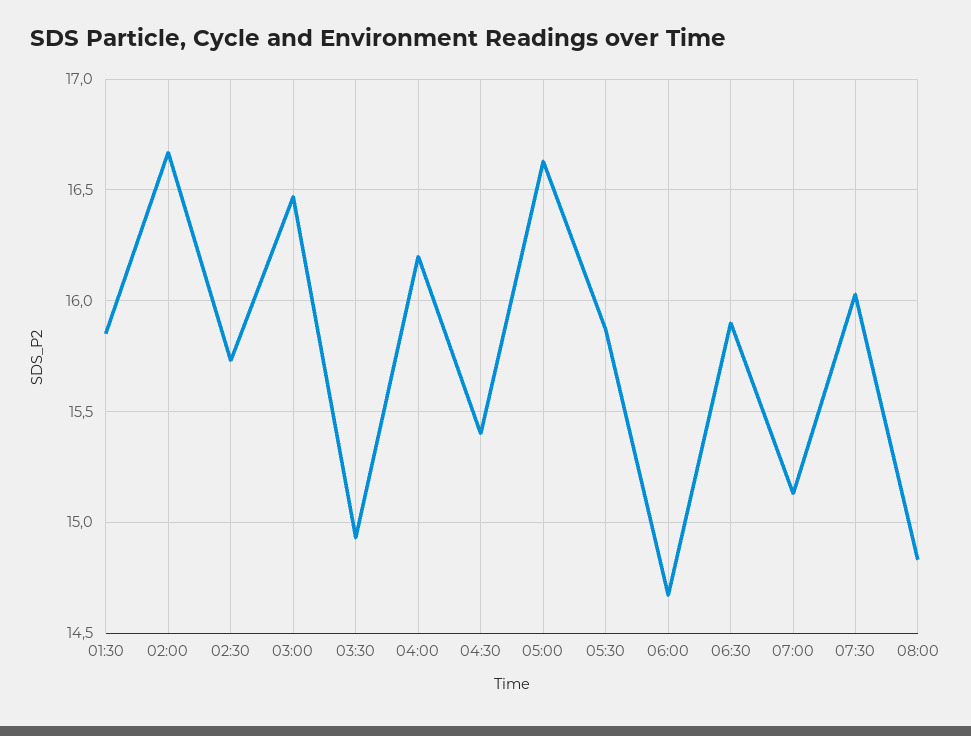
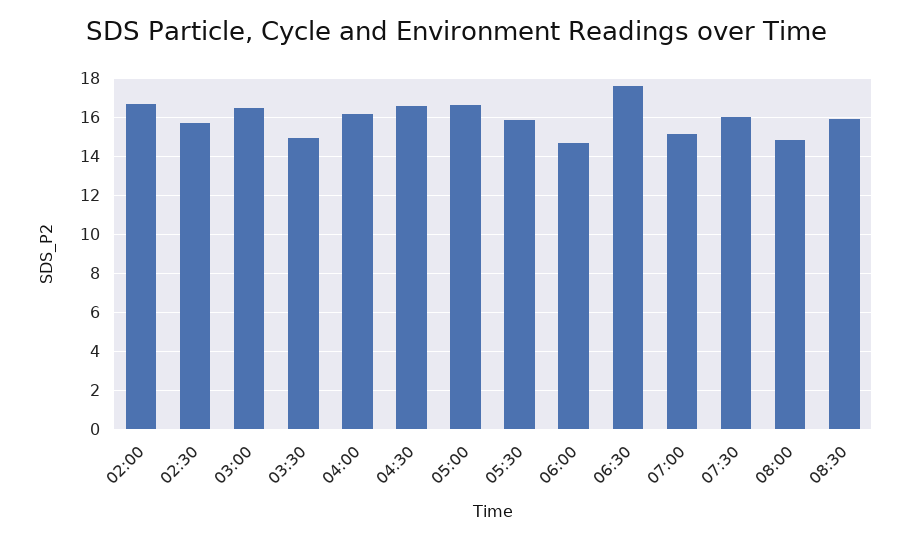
01:30: 15.85 -> none
04:30: 15.4 -> 16.5
06:30: 15.9 -> 17.5
08:30: none -> 16

